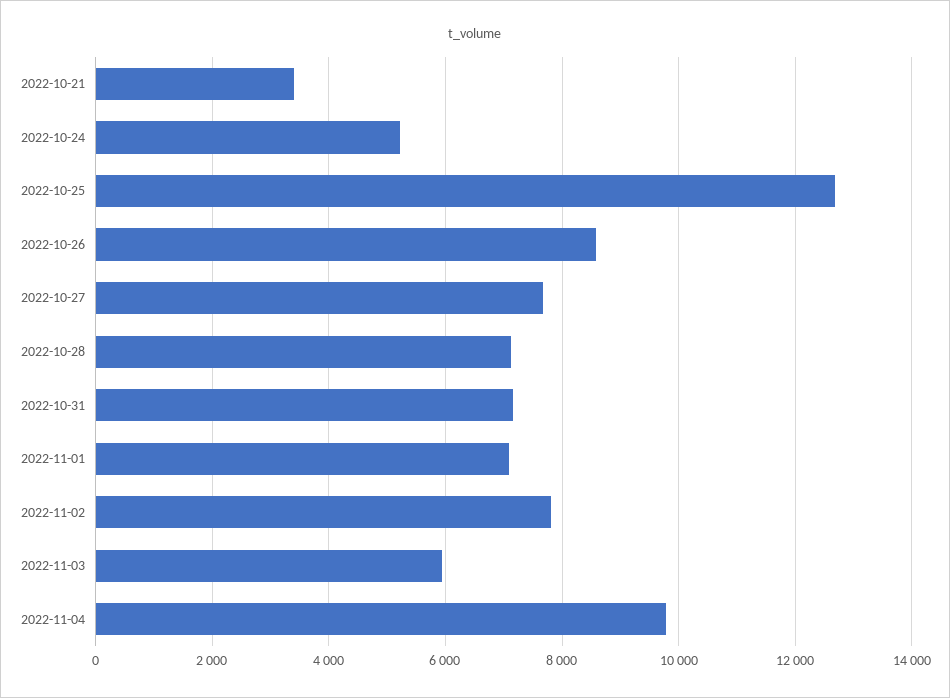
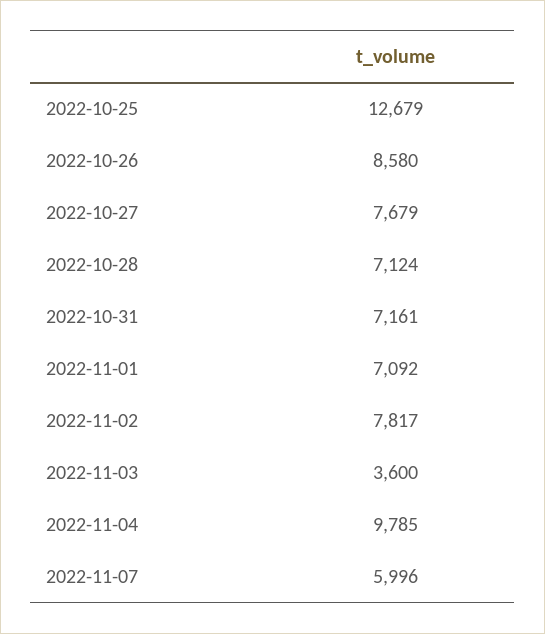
2022-10-21: 3400 -> none
2022-10-24: 5200 -> none
2022-11-03: 6000 -> 3600
2022-11-07: none -> 5996

